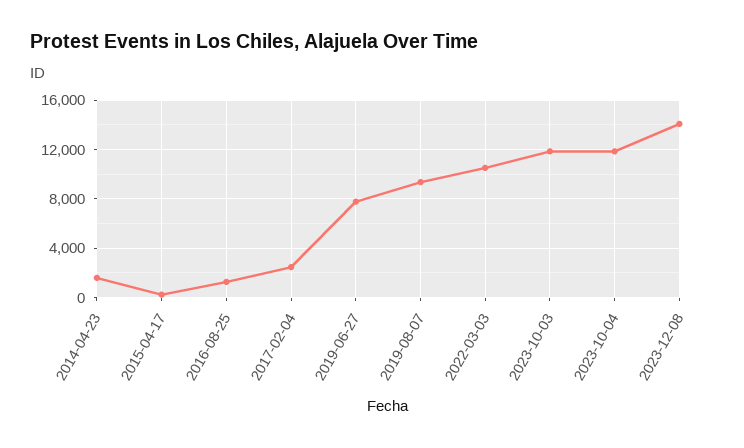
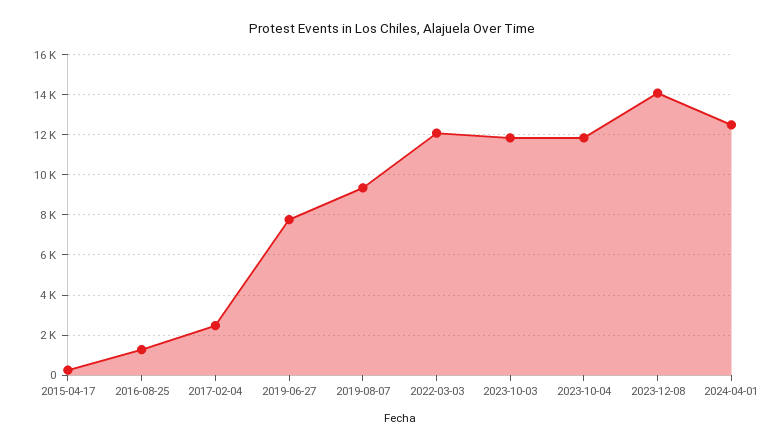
2014-04-23: 1500 -> none
2022-03-03: 10500 -> 12000
2024-04-01: none -> 12500

